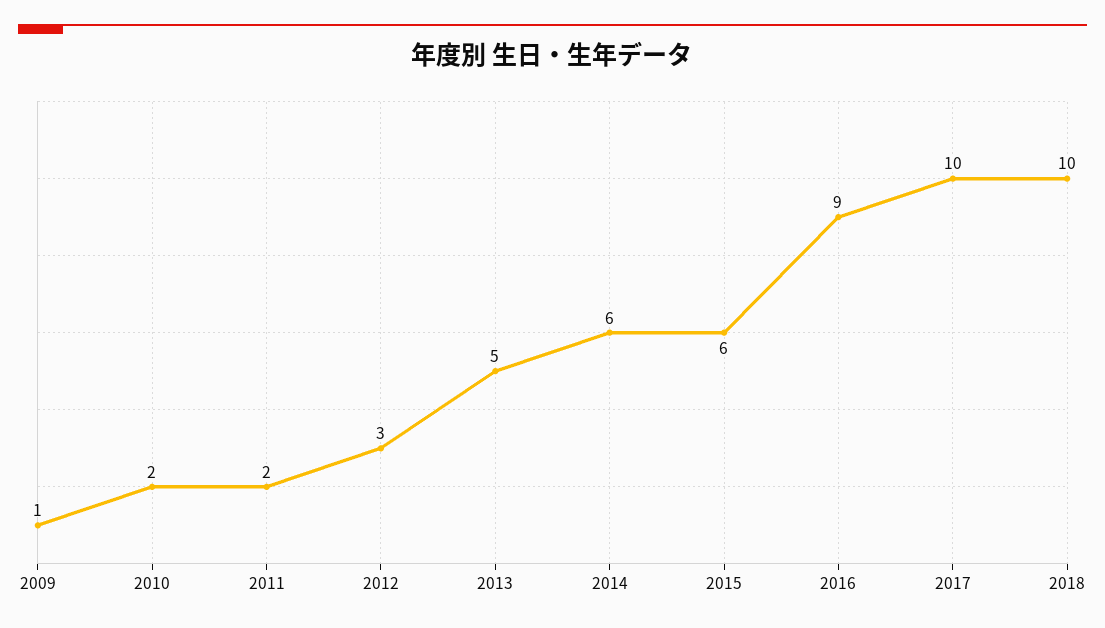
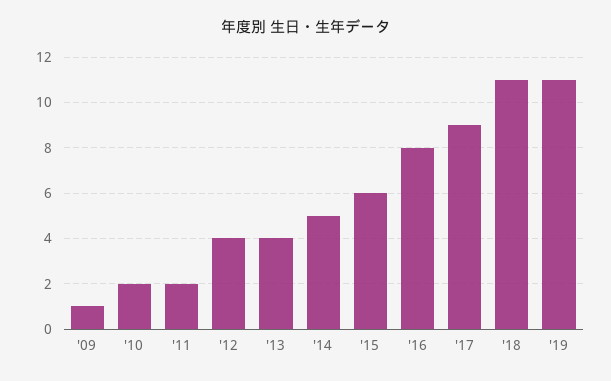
2012: 3 -> 4
2013: 5 -> 4
2014: 6 -> 5
2016: 9 -> 8
2017: 10 -> 9
2018: 10 -> 11
'19: none -> 11

